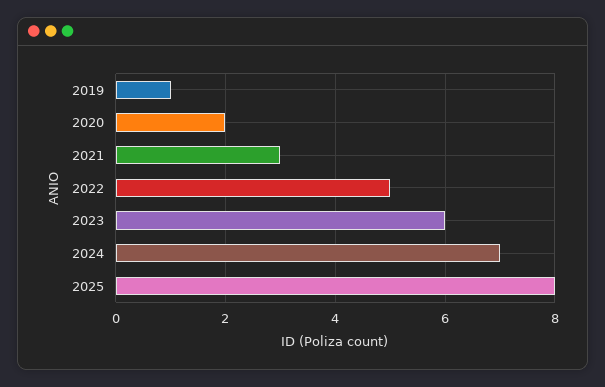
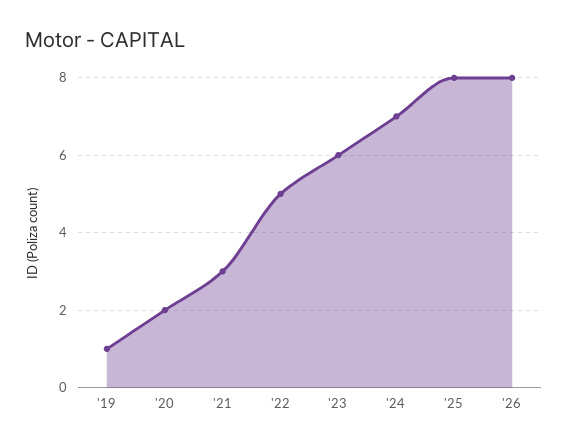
'26: none -> 8

